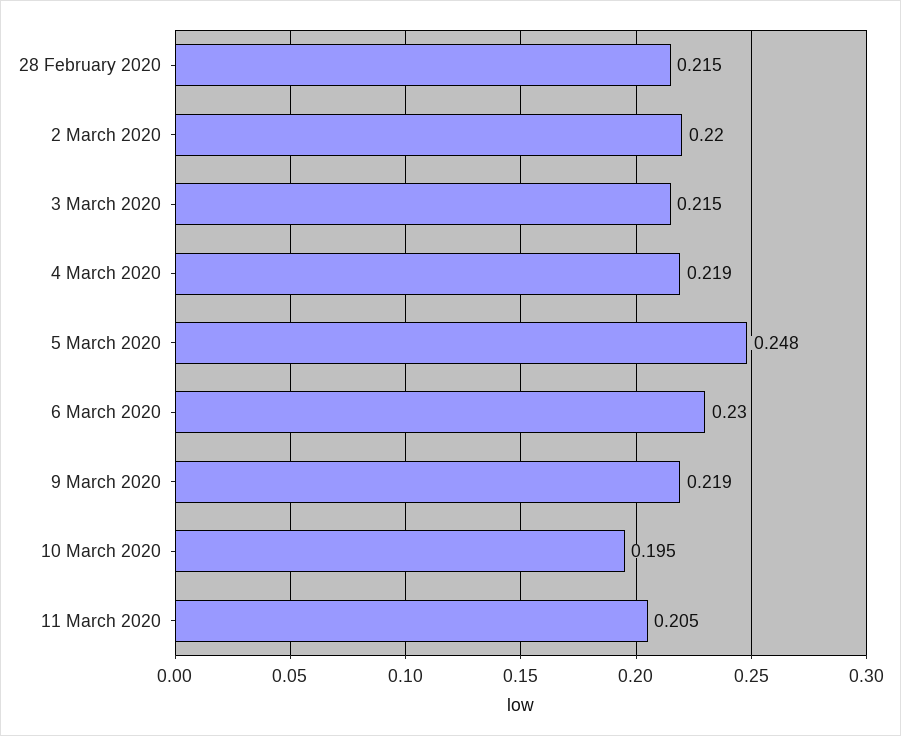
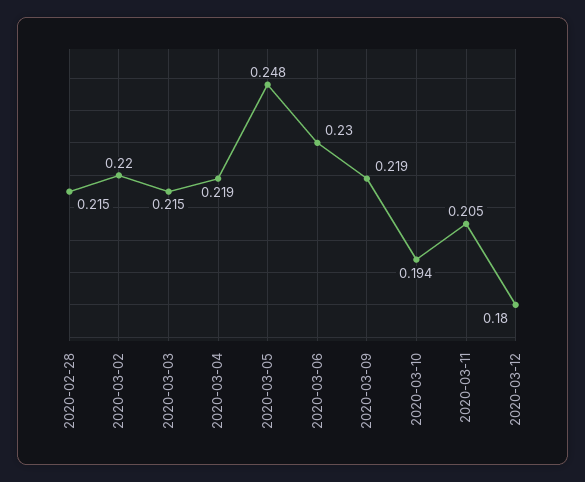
10 March 2020: 0.195 -> 0.194
2020-03-12: none -> 0.18

